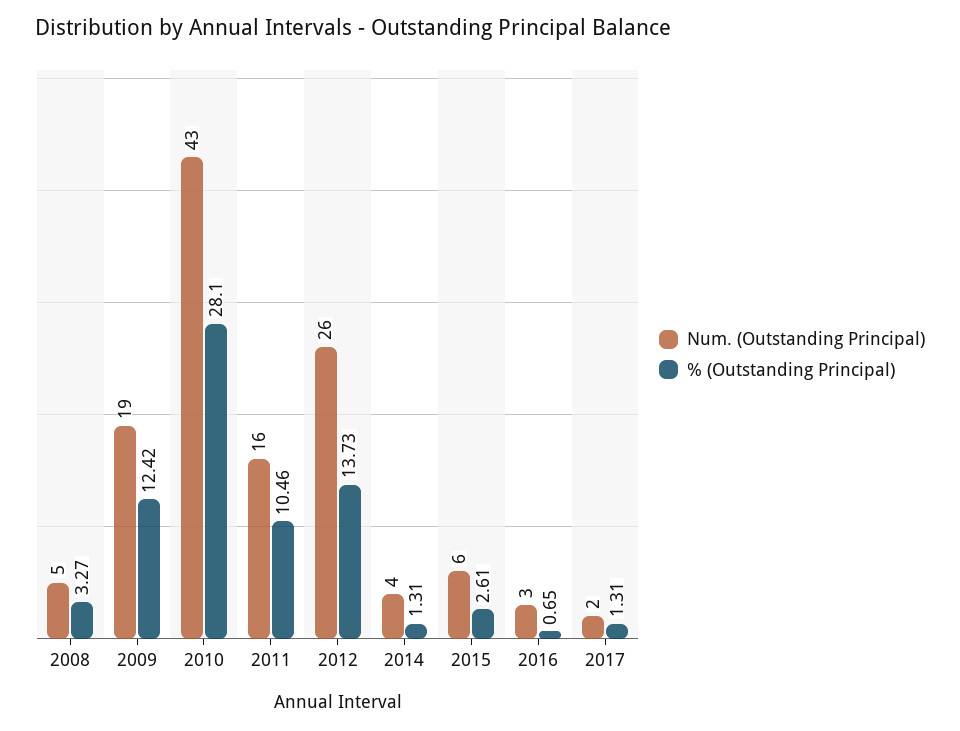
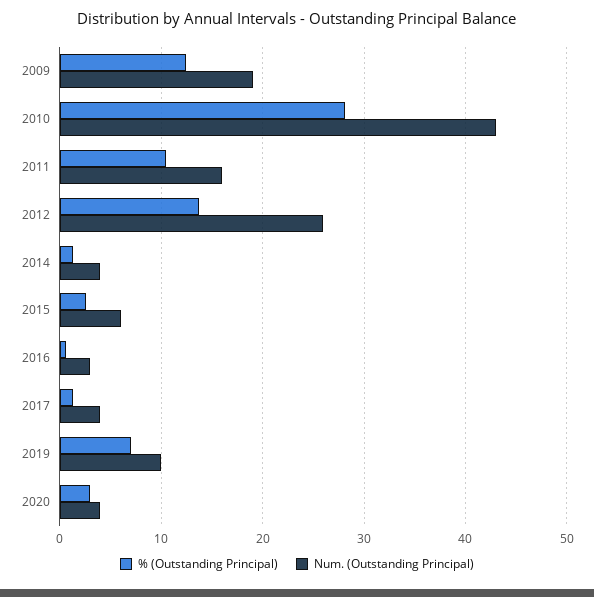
Num. (Outstanding Principal), 2008: 5 -> none
% (Outstanding Principal), 2008: 3.27 -> none
Num. (Outstanding Principal), 2017: 2 -> 4
% (Outstanding Principal), 2019: none -> 7
Num. (Outstanding Principal), 2019: none -> 10
% (Outstanding Principal), 2020: none -> 3
Num. (Outstanding Principal), 2020: none -> 4

